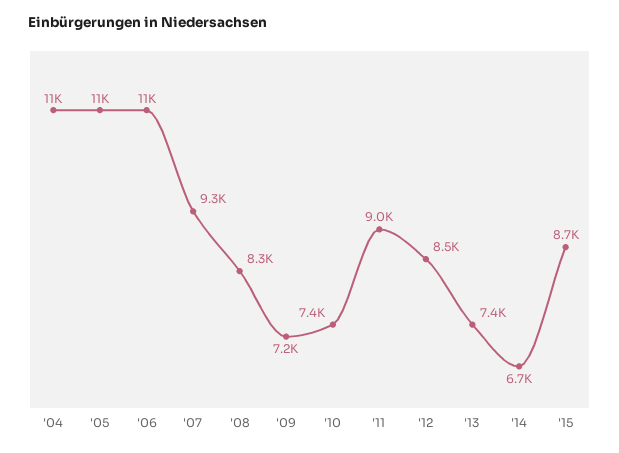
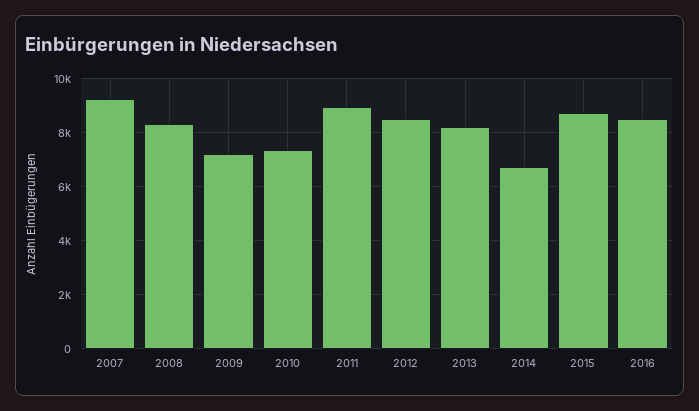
'04: 11000 -> none
'05: 11000 -> none
'06: 11000 -> none
'13: 7400 -> 8250
2016: none -> 8500

